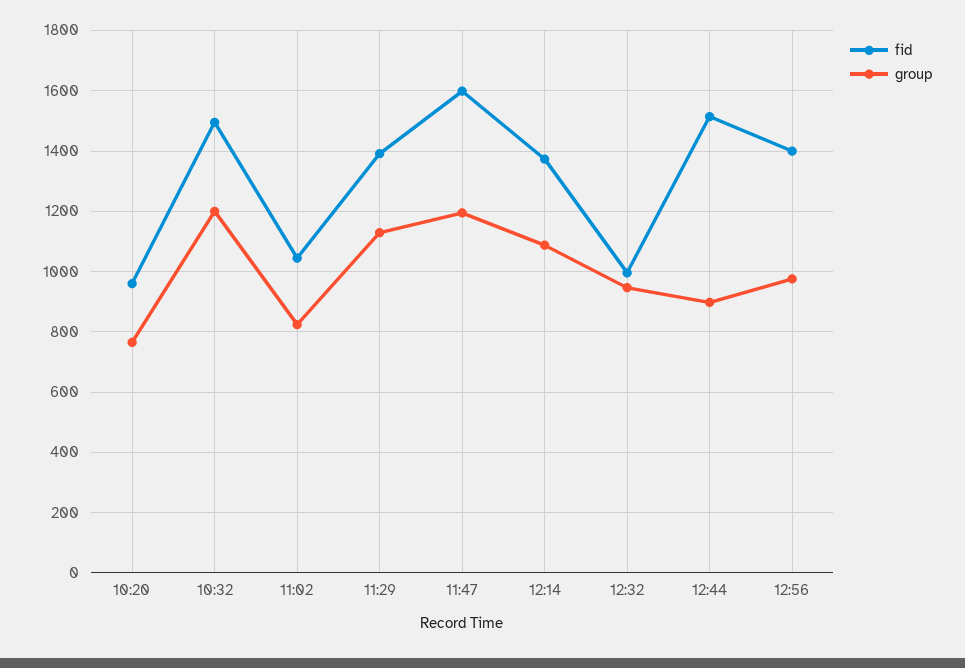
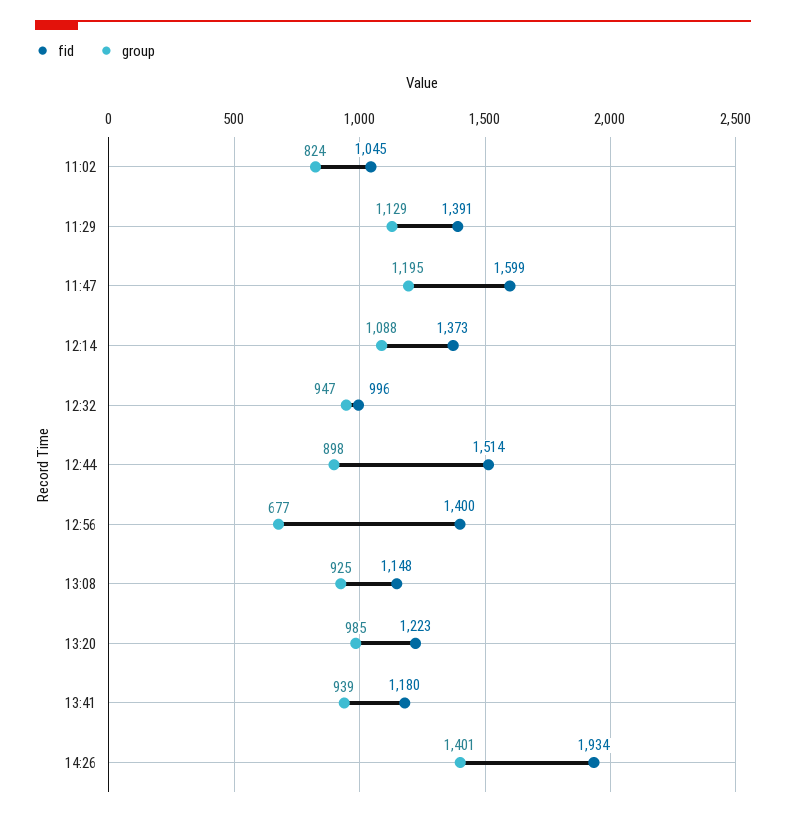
fid, 10:20: 960 -> none
group, 10:20: 760 -> none
fid, 10:32: 1500 -> none
group, 10:32: 1200 -> none
group, 12:56: 980 -> 677
fid, 13:08: none -> 1148
group, 13:08: none -> 925
fid, 13:20: none -> 1223
group, 13:20: none -> 985
fid, 13:41: none -> 1180
group, 13:41: none -> 939
fid, 14:26: none -> 1934
group, 14:26: none -> 1401

